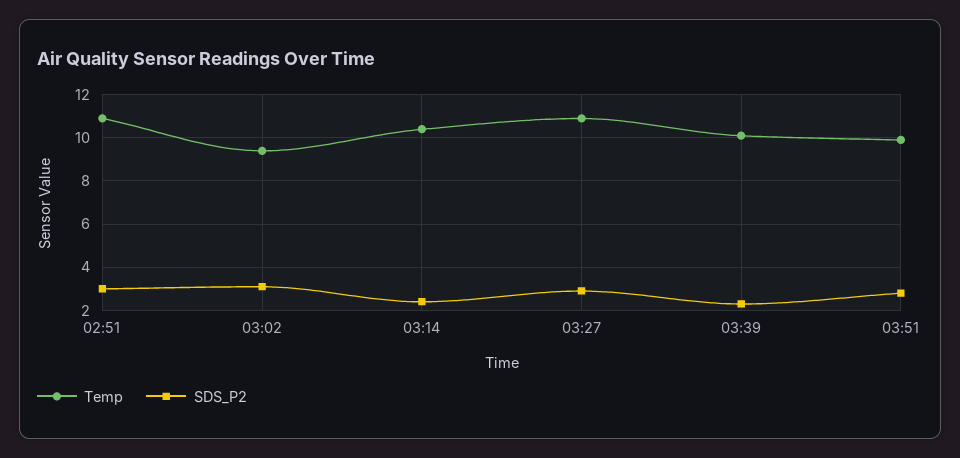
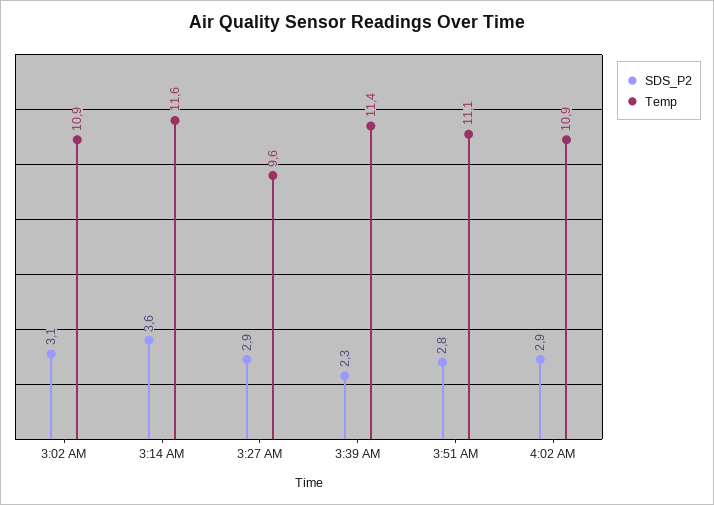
Temp, 02:51: 11 -> none
SDS_P2, 02:51: 3 -> none
Temp, 03:02: 9.5 -> 10.9
Temp, 03:14: 10.5 -> 11.6
SDS_P2, 03:14: 2.5 -> 3.6
Temp, 03:27: 11 -> 9.6
Temp, 03:39: 10 -> 11.4
Temp, 03:51: 10 -> 11.1
SDS_P2, 4:02 AM: none -> 2.9
Temp, 4:02 AM: none -> 10.9

